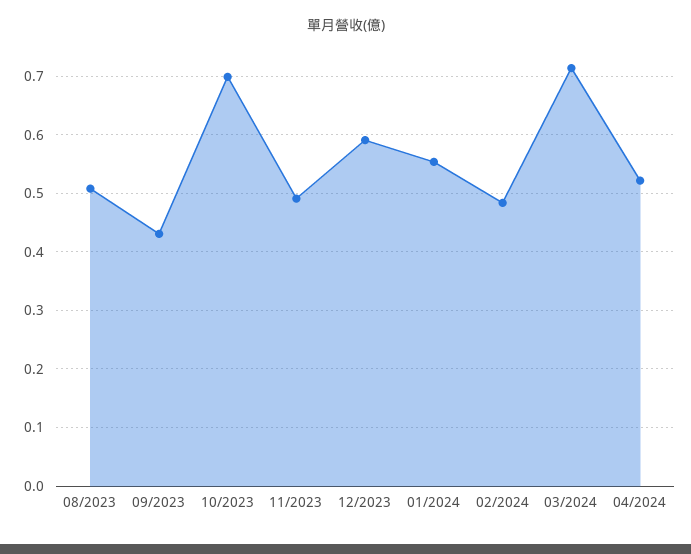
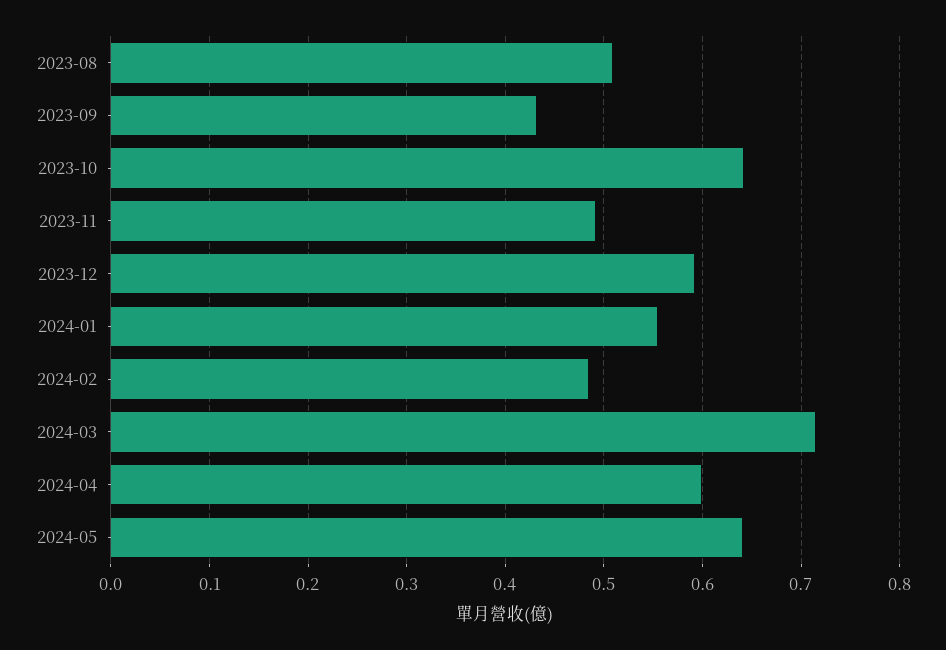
10/2023: 0.7 -> 0.64
04/2024: 0.52 -> 0.6
2024-05: none -> 0.64

